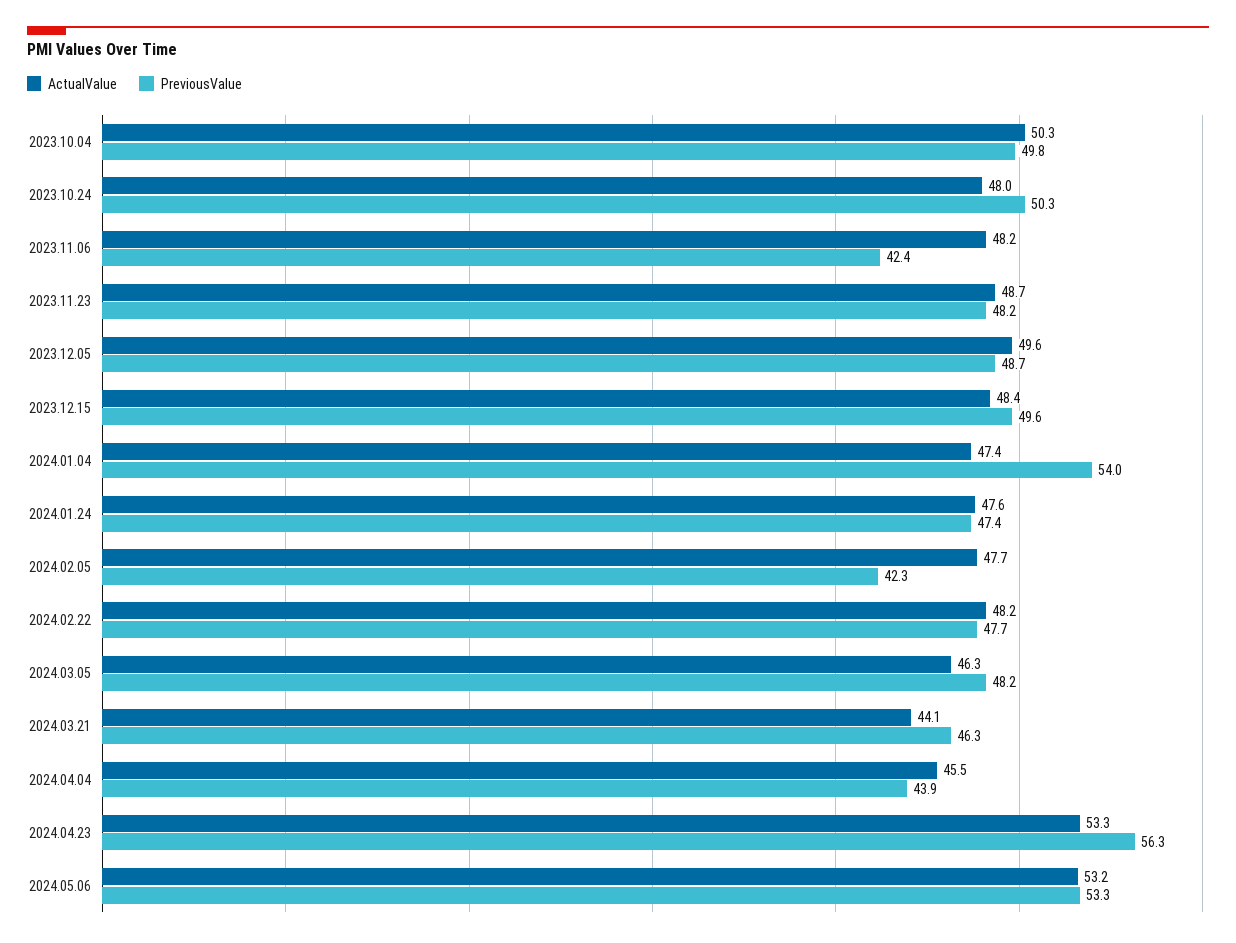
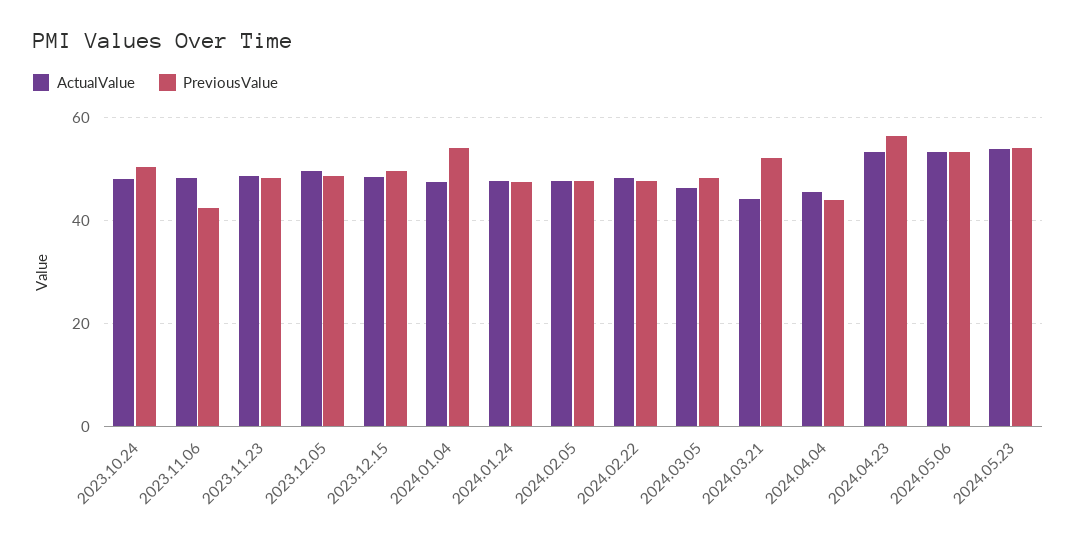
ActualValue, 2023.10.04: 50.3 -> none
PreviousValue, 2023.10.04: 49.8 -> none
PreviousValue, 2024.02.05: 42.3 -> 48
PreviousValue, 2024.03.21: 46.3 -> 52
ActualValue, 2024.05.23: none -> 54
PreviousValue, 2024.05.23: none -> 54

